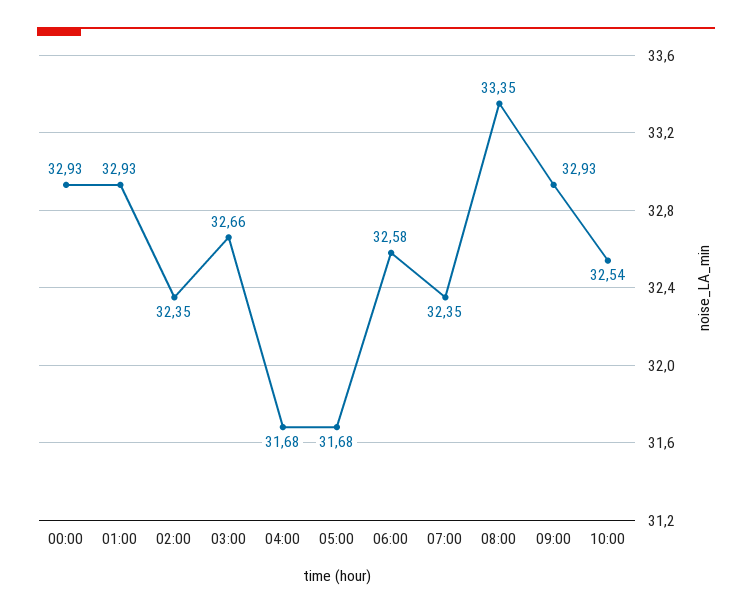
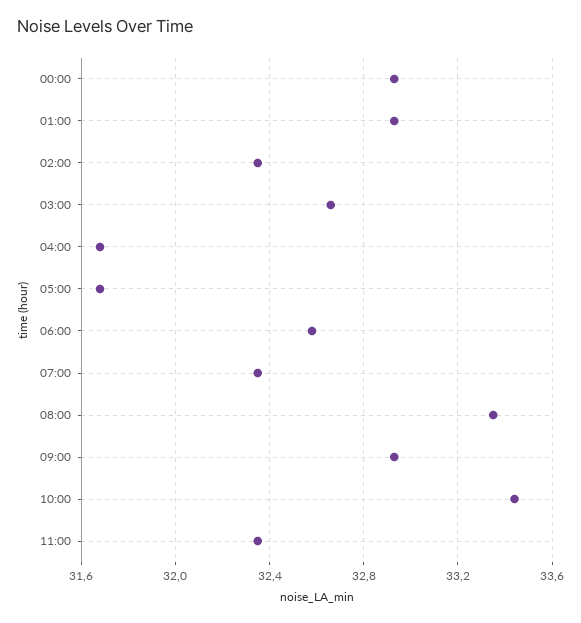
10:00: 32.54 -> 33.45
11:00: none -> 32.35

